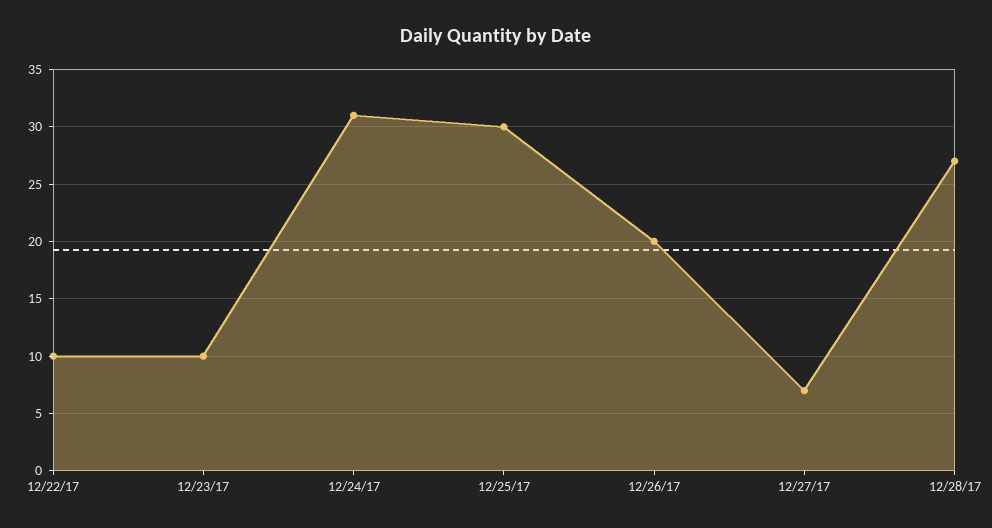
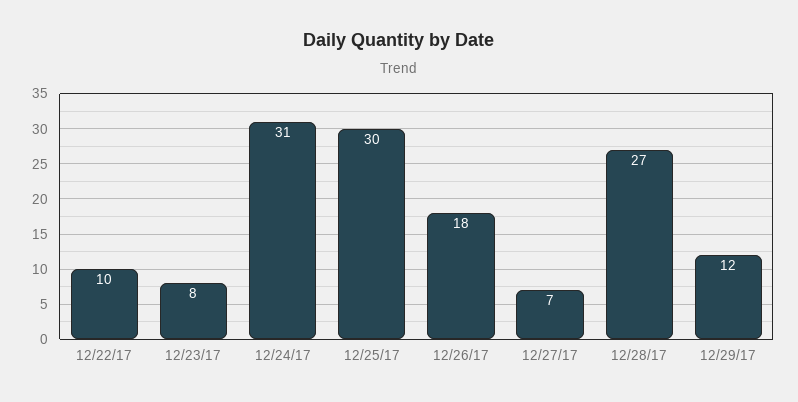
12/23/17: 10 -> 8
12/26/17: 20 -> 18
12/29/17: none -> 12

